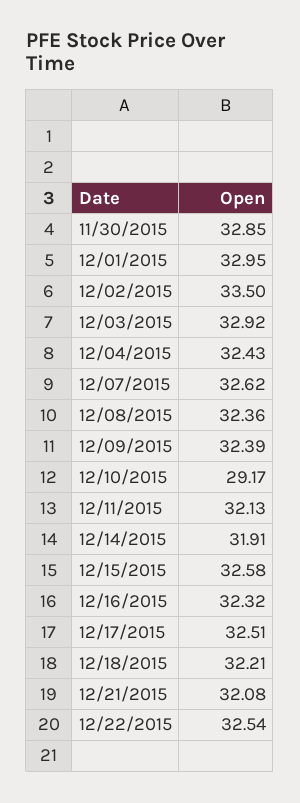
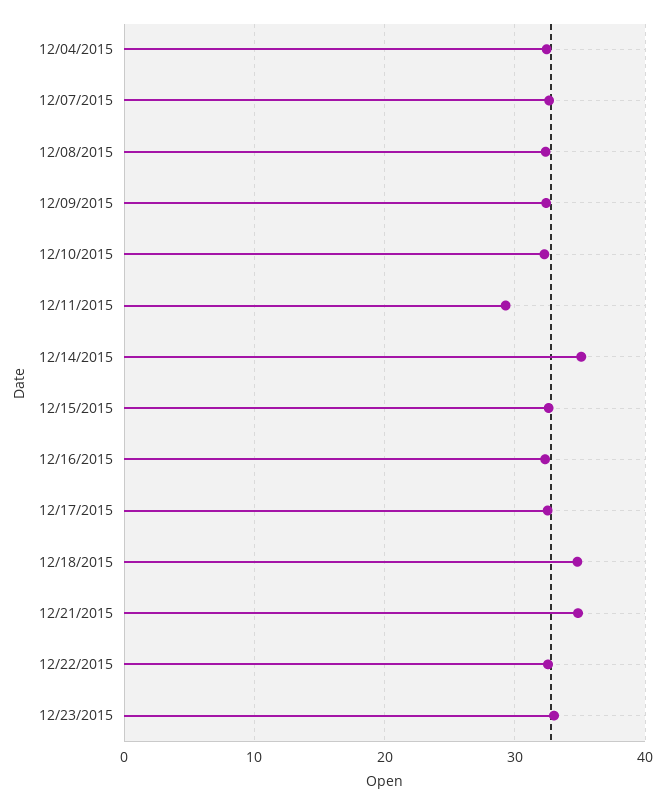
11/30/2015: 32.85 -> none
12/01/2015: 32.95 -> none
12/02/2015: 33.5 -> none
12/03/2015: 32.92 -> none
12/10/2015: 29.17 -> 32
12/11/2015: 32.13 -> 29
12/14/2015: 31.91 -> 35
12/18/2015: 32.21 -> 35
12/21/2015: 32.08 -> 35
12/23/2015: none -> 33

